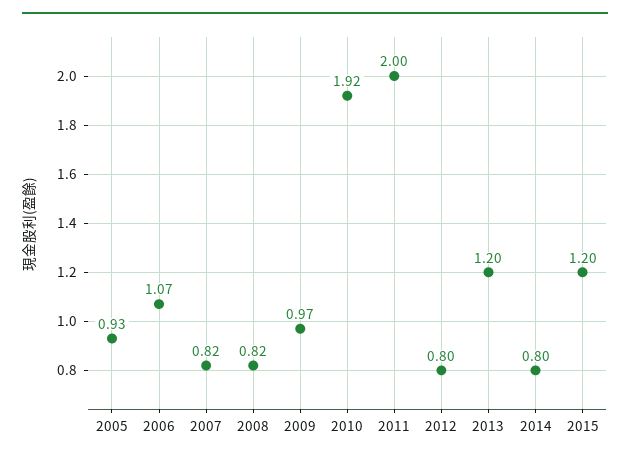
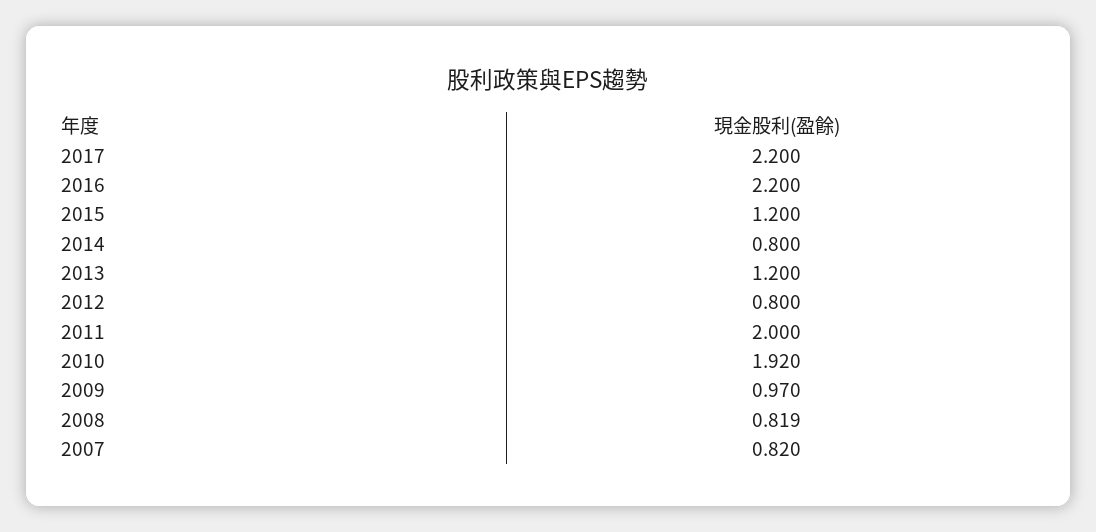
2005: 0.93 -> none
2006: 1.07 -> none
2017: none -> 2.2
2016: none -> 2.2

